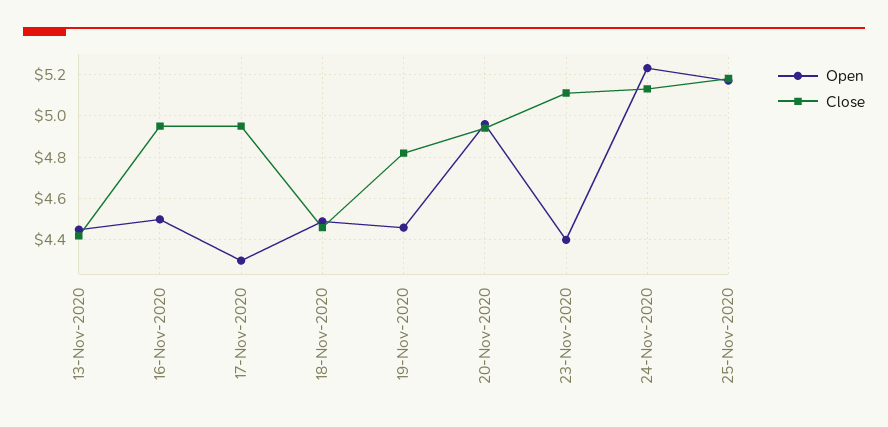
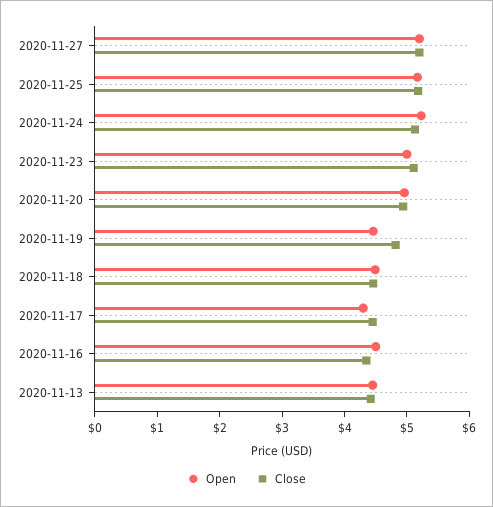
Close, 16-Nov-2020: 4.95 -> 4.4
Close, 17-Nov-2020: 4.95 -> 4.4
Open, 23-Nov-2020: 4.4 -> 5
Open, 2020-11-27: none -> 5.2
Close, 2020-11-27: none -> 5.2

